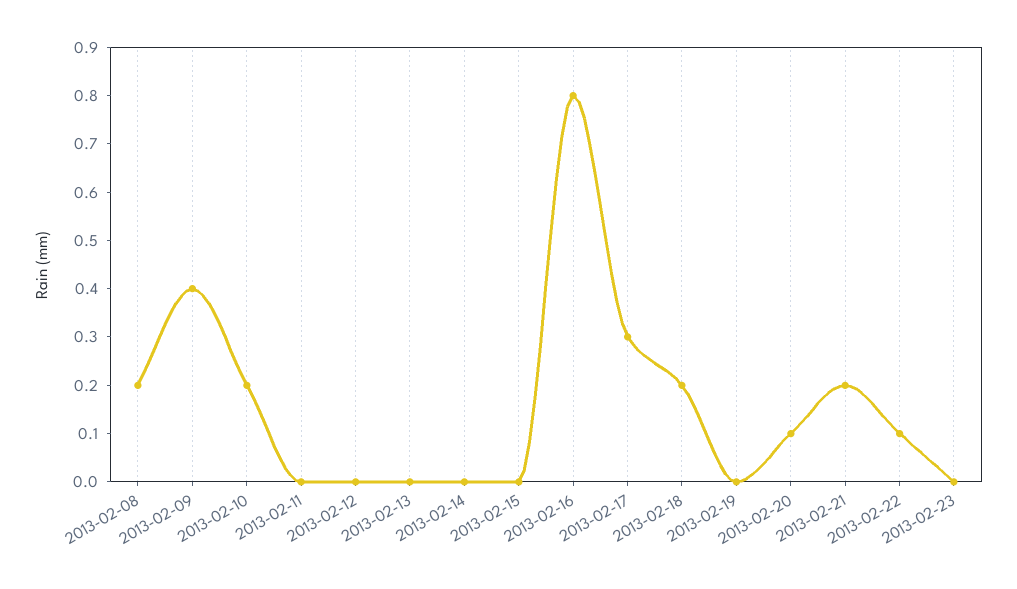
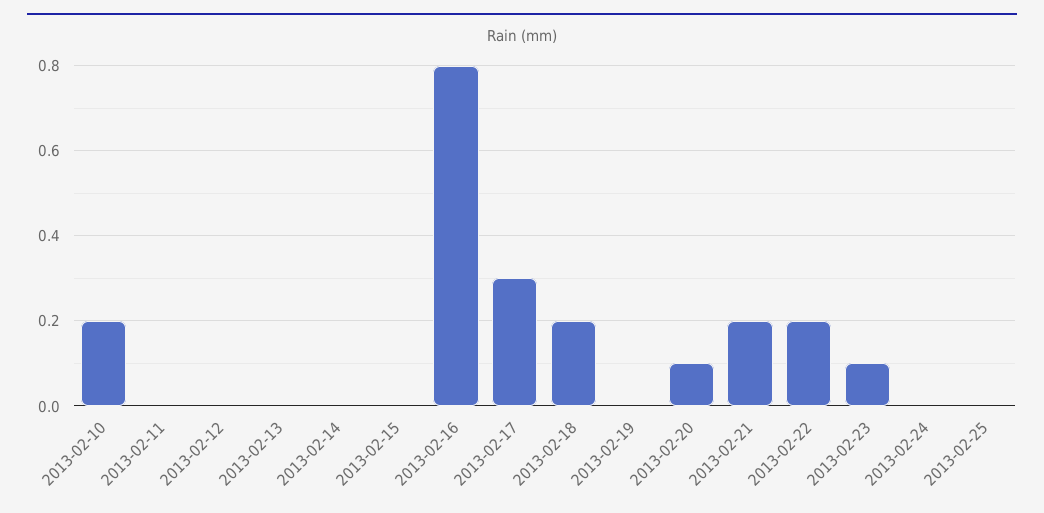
2013-02-08: 0.2 -> none
2013-02-09: 0.4 -> none
2013-02-22: 0.1 -> 0.2
2013-02-23: 0 -> 0.1
2013-02-24: none -> 0
2013-02-25: none -> 0

